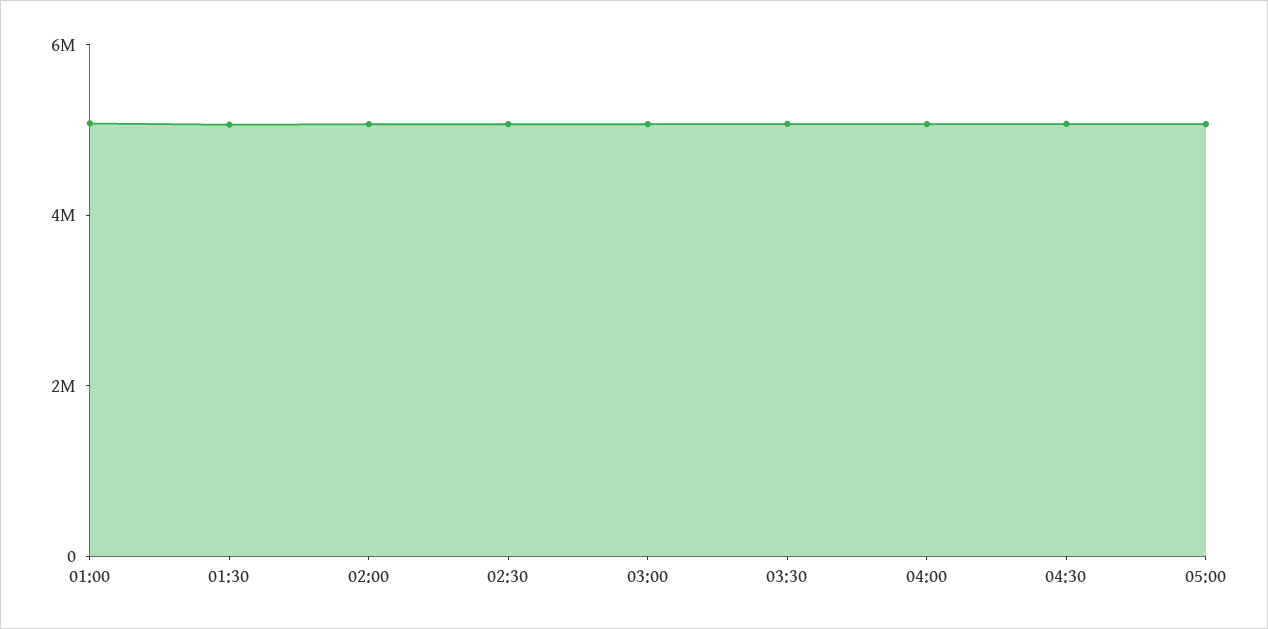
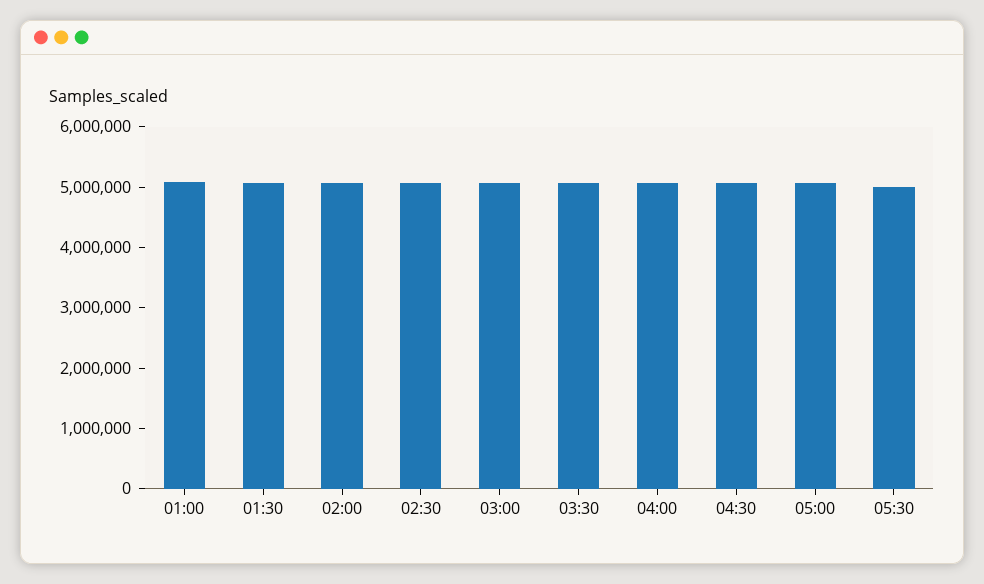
05:30: none -> 5000000

